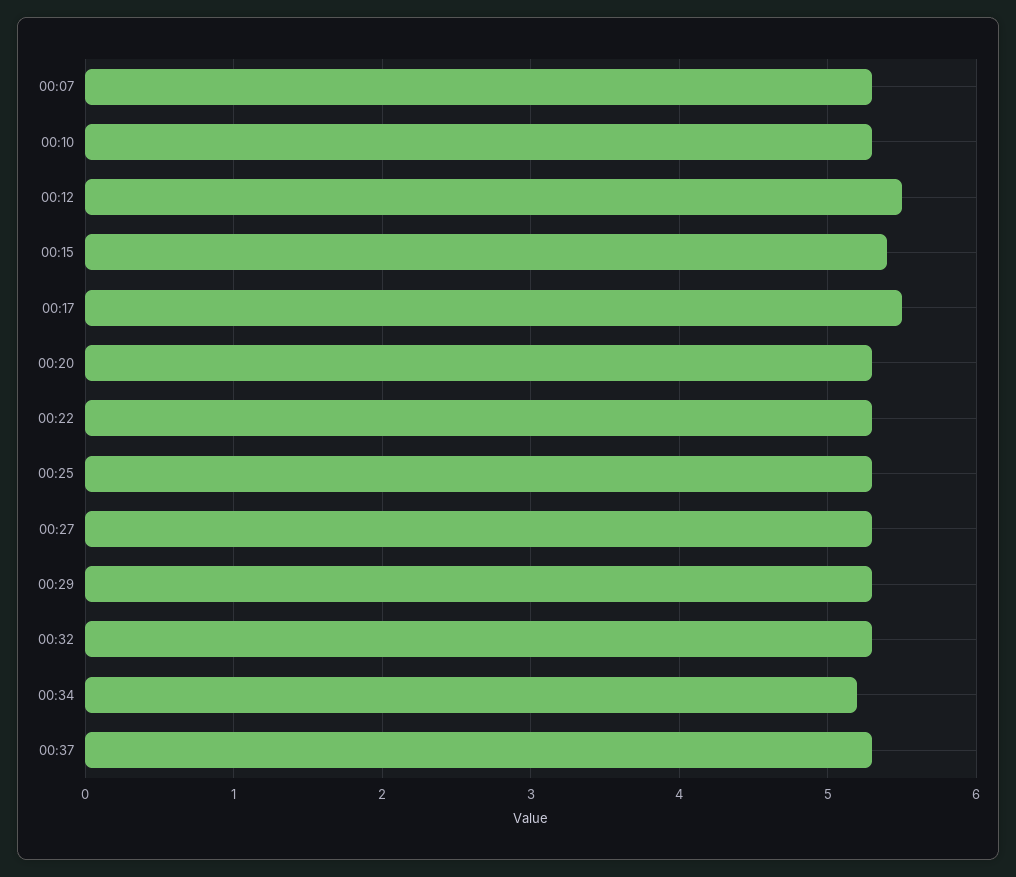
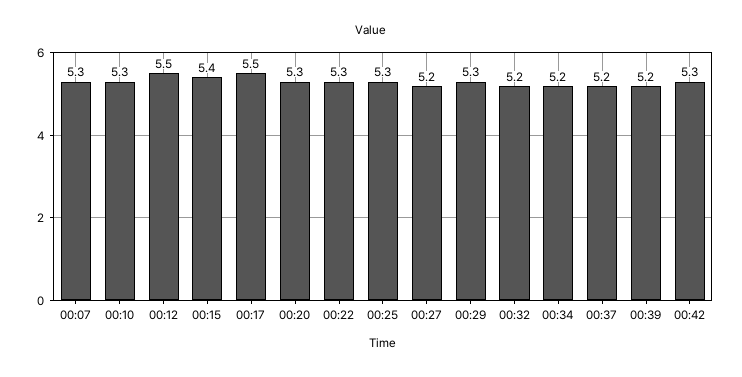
00:27: 5.3 -> 5.2
00:32: 5.3 -> 5.2
00:37: 5.3 -> 5.2
00:39: none -> 5.2
00:42: none -> 5.3

